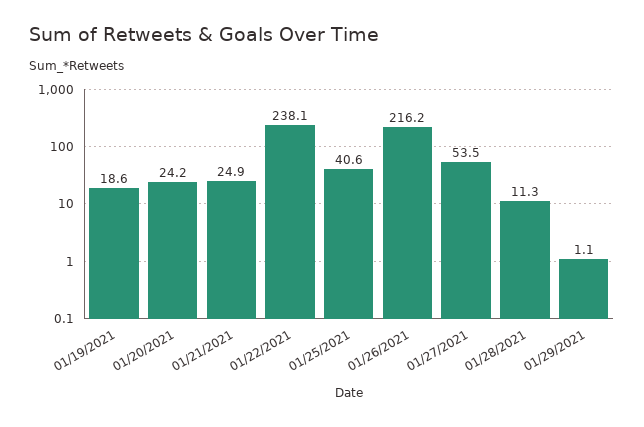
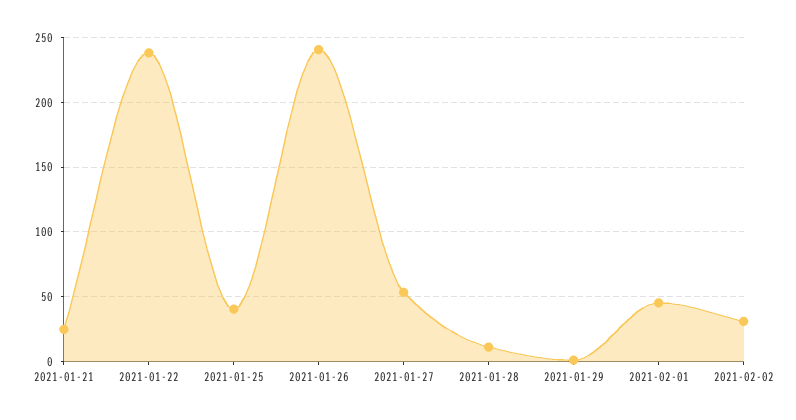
01/19/2021: 18.6 -> none
01/20/2021: 24.2 -> none
01/26/2021: 216.2 -> 240
2021-02-01: none -> 45
2021-02-02: none -> 30

